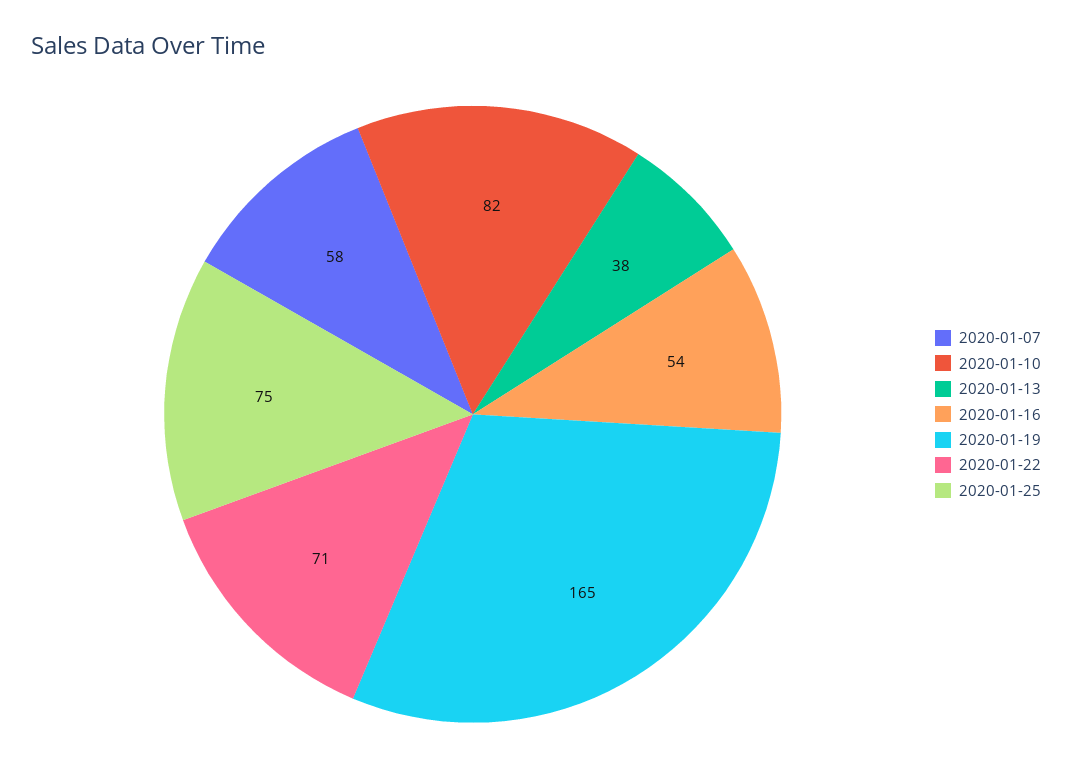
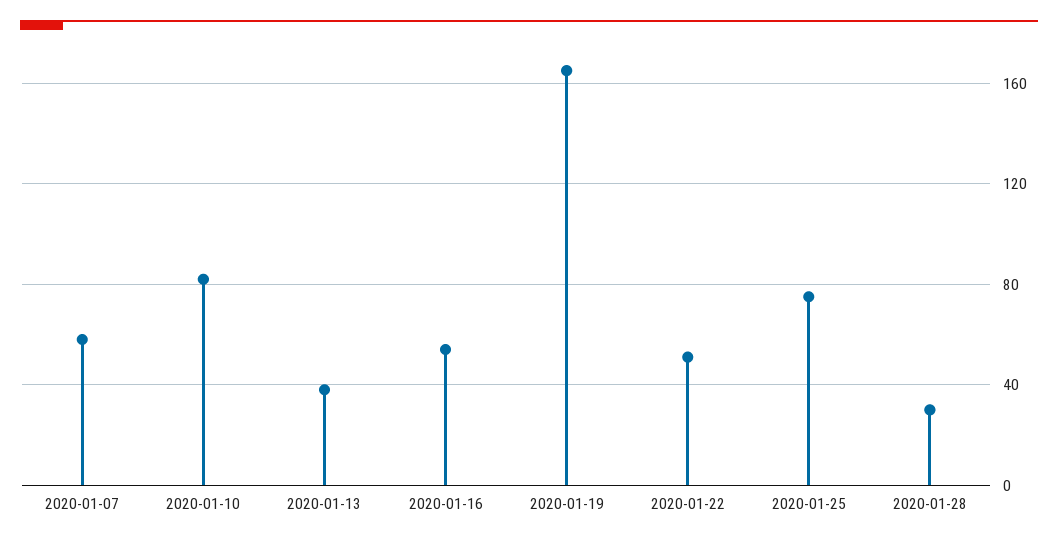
2020-01-22: 71 -> 50
2020-01-28: none -> 30

